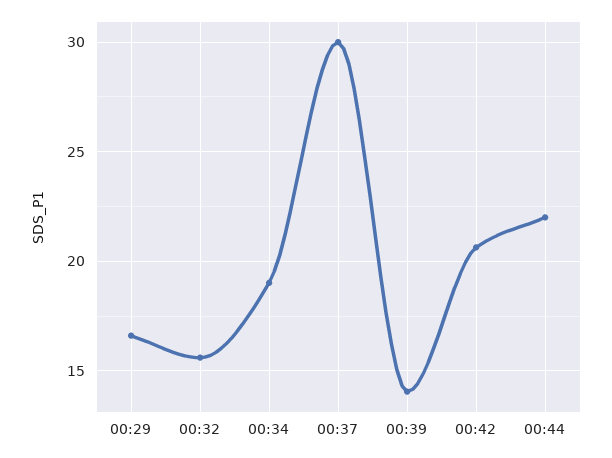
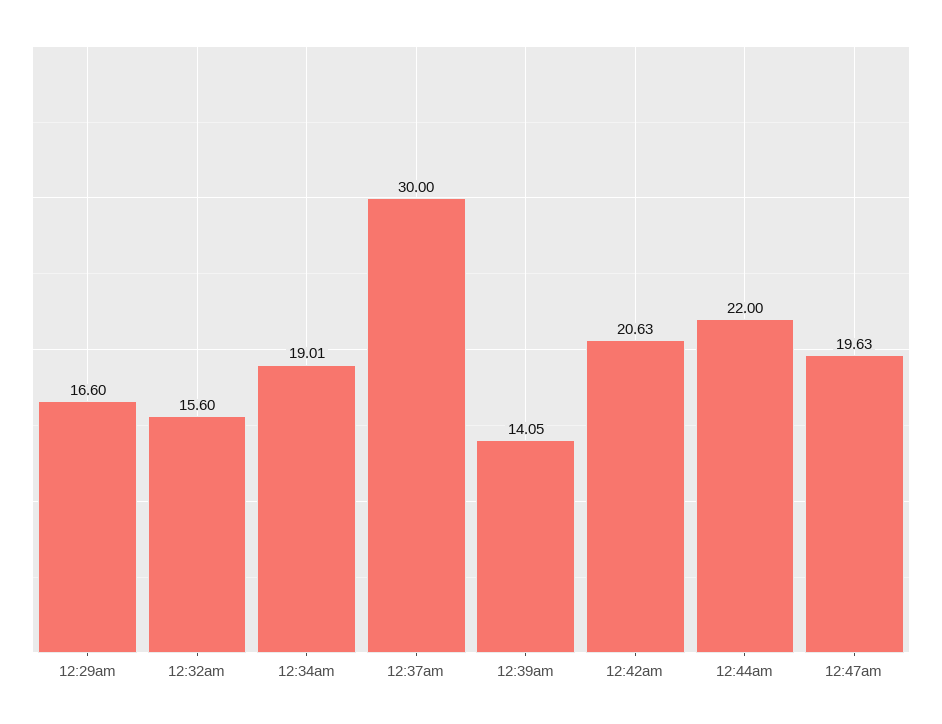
12:47am: none -> 19.63

